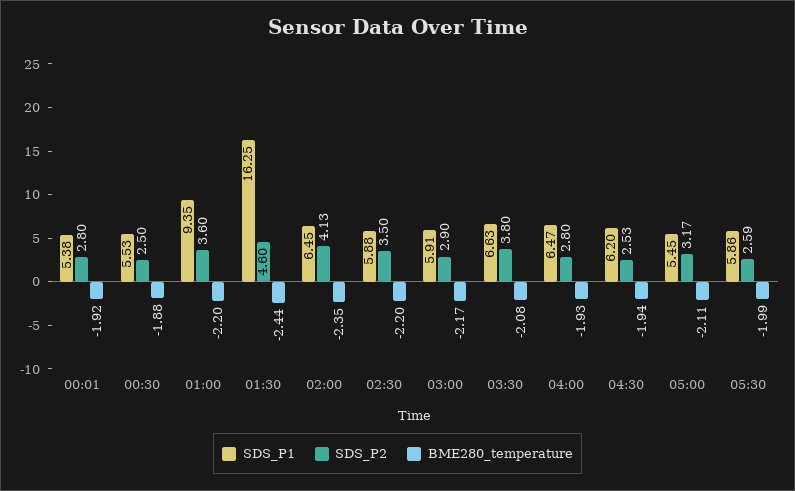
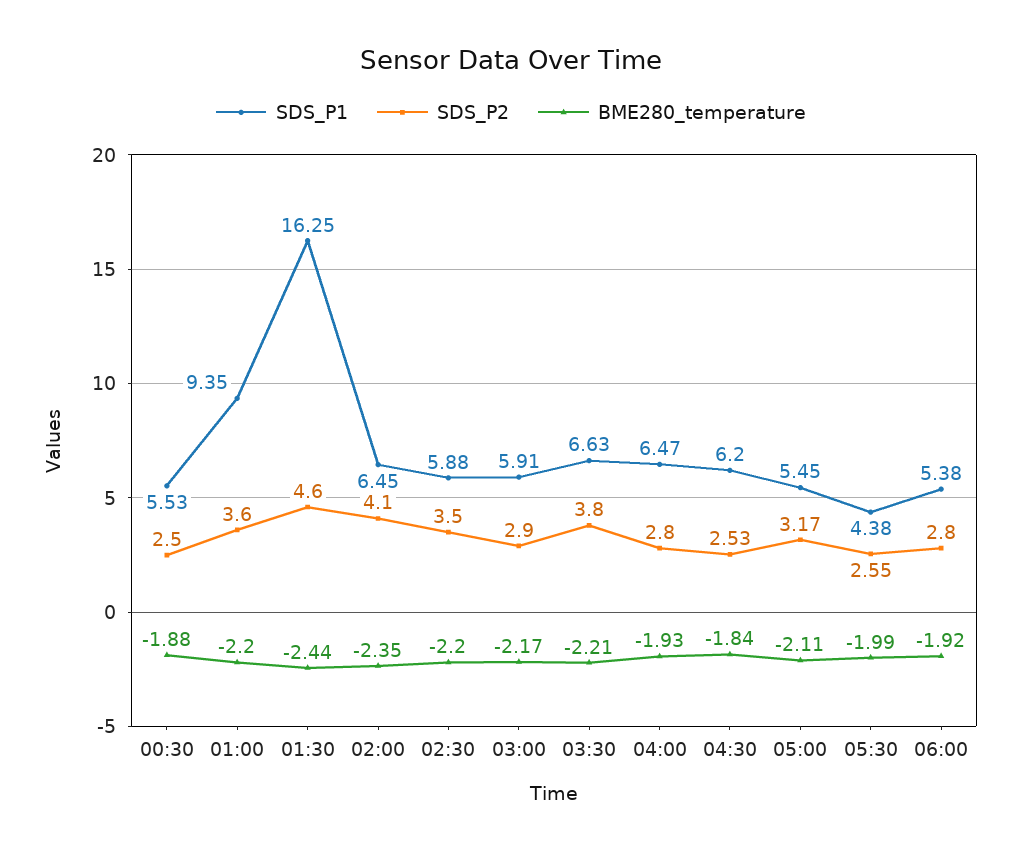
SDS_P1, 00:01: 5.38 -> none
SDS_P2, 00:01: 2.8 -> none
BME280_temperature, 00:01: -1.92 -> none
SDS_P2, 02:00: 4.13 -> 4.1
BME280_temperature, 03:30: -2.08 -> -2.21
BME280_temperature, 04:30: -1.94 -> -1.84
SDS_P1, 05:30: 5.86 -> 4.38
SDS_P2, 05:30: 2.59 -> 2.55
SDS_P1, 06:00: none -> 5.38
SDS_P2, 06:00: none -> 2.8
BME280_temperature, 06:00: none -> -1.92

